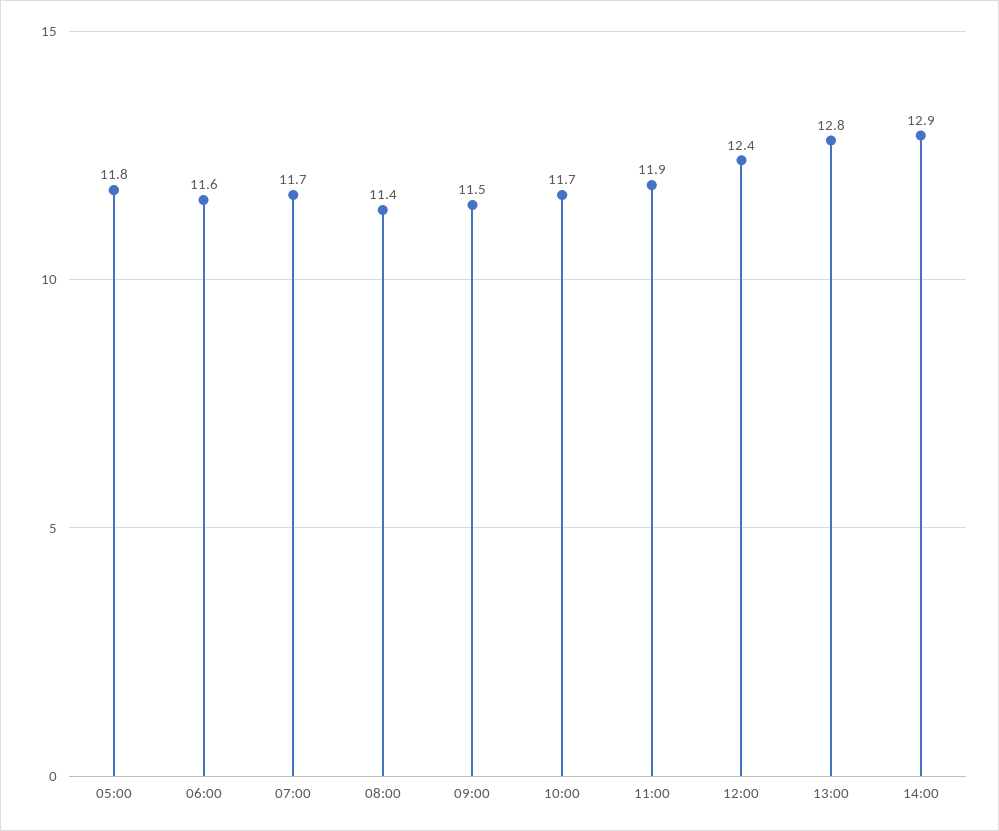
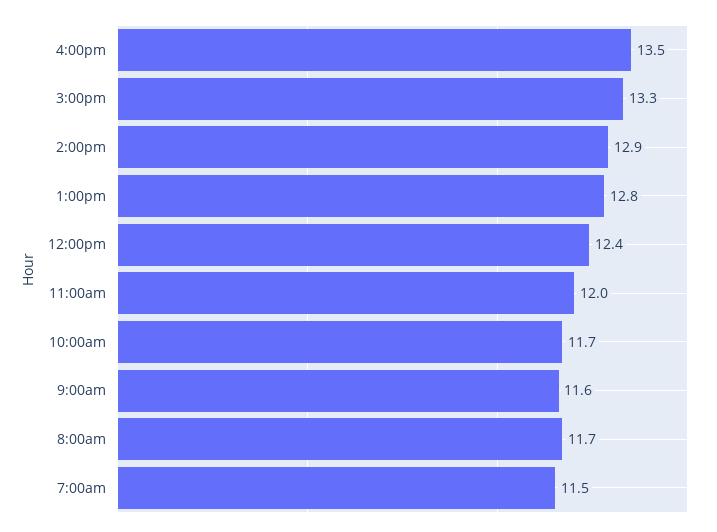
05:00: 11.8 -> none
06:00: 11.6 -> none
07:00: 11.7 -> 11.5
08:00: 11.4 -> 11.7
09:00: 11.5 -> 11.6
11:00: 11.9 -> 12
4:00pm: none -> 13.5
3:00pm: none -> 13.3

